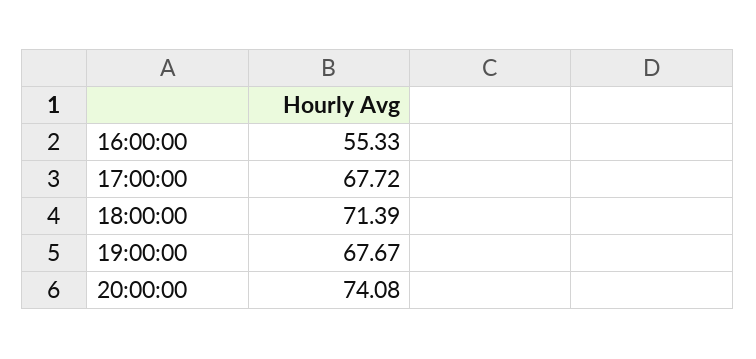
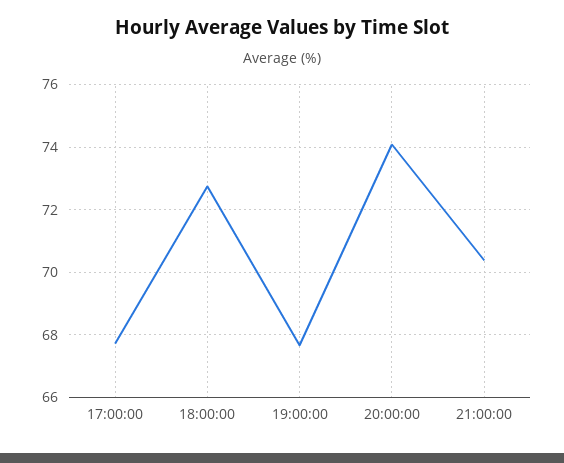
16:00:00: 55.33 -> none
18:00:00: 71.39 -> 72.8
21:00:00: none -> 70.4

